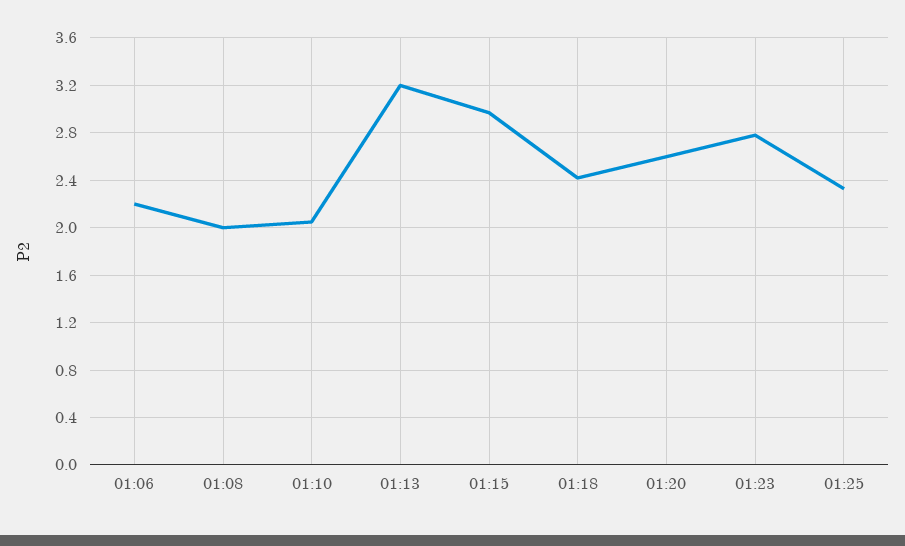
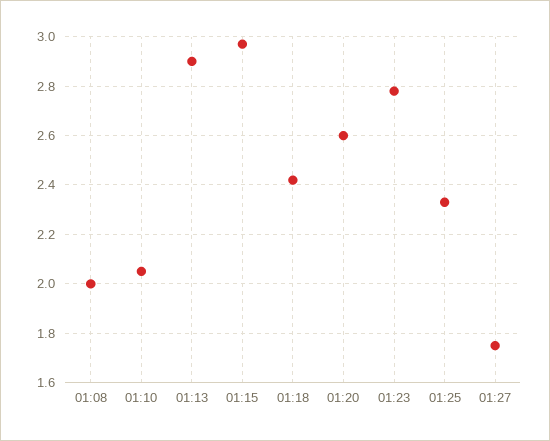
01:06: 2.2 -> none
01:13: 3.2 -> 2.9
01:27: none -> 1.75

